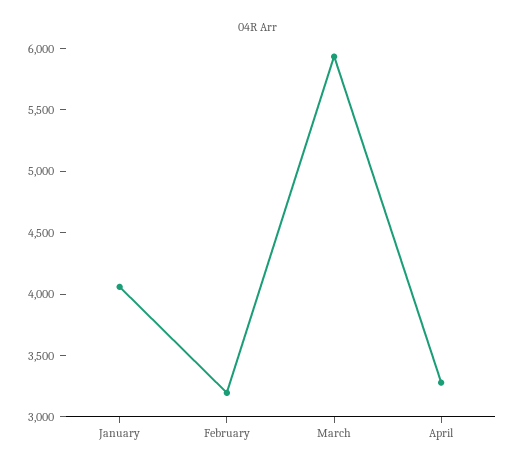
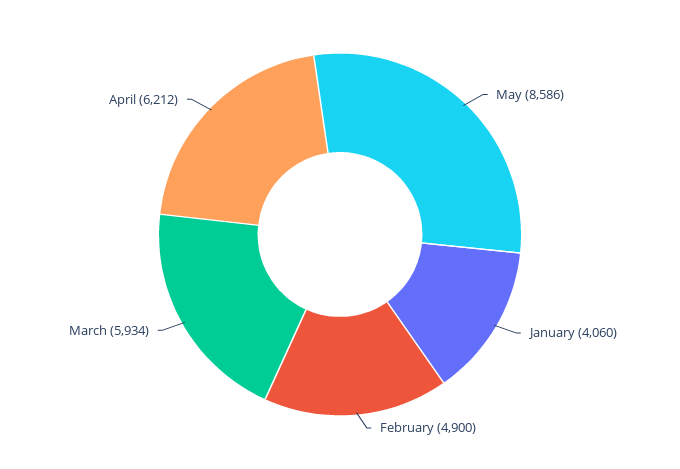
February: 3200 -> 4900
April: 3300 -> 6212
May: none -> 8586

